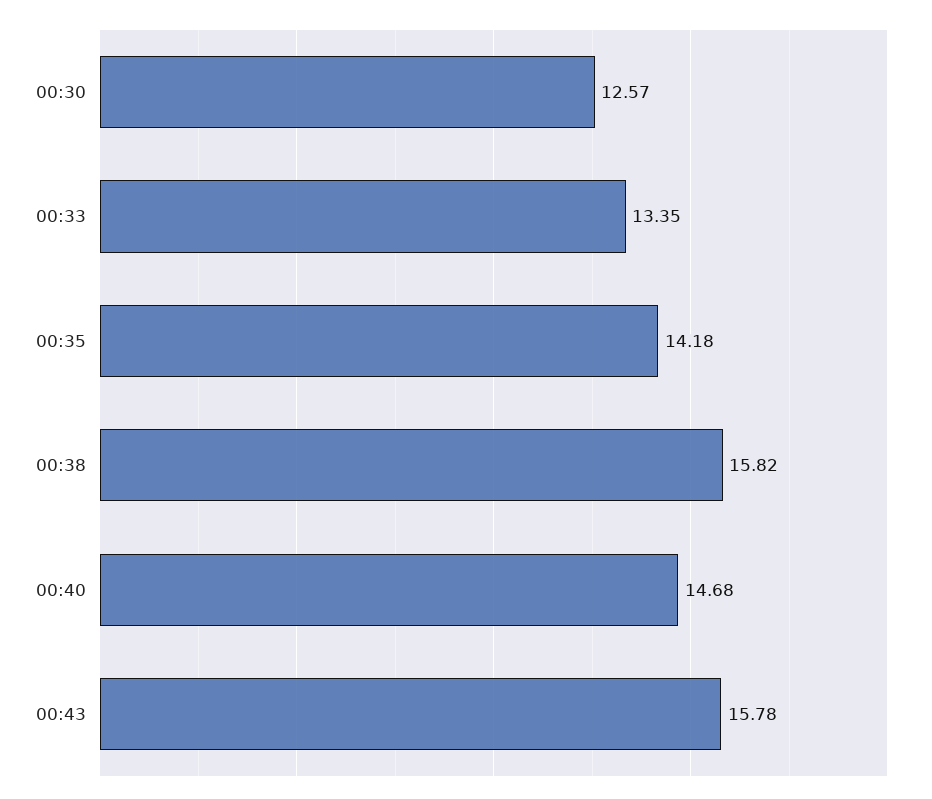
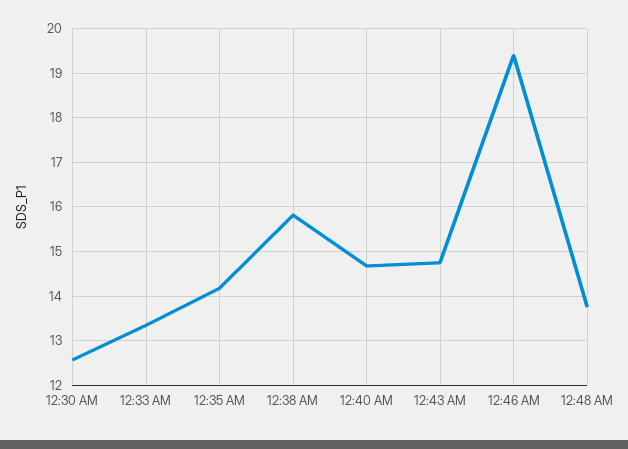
00:43: 15.78 -> 14.8
12:46 AM: none -> 19.4
12:48 AM: none -> 13.8

